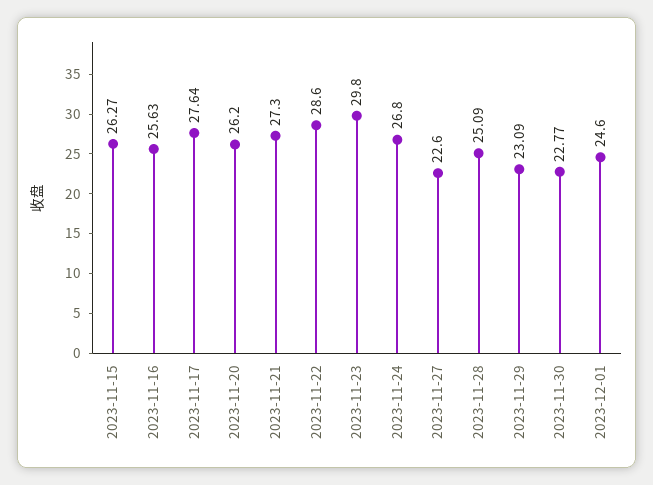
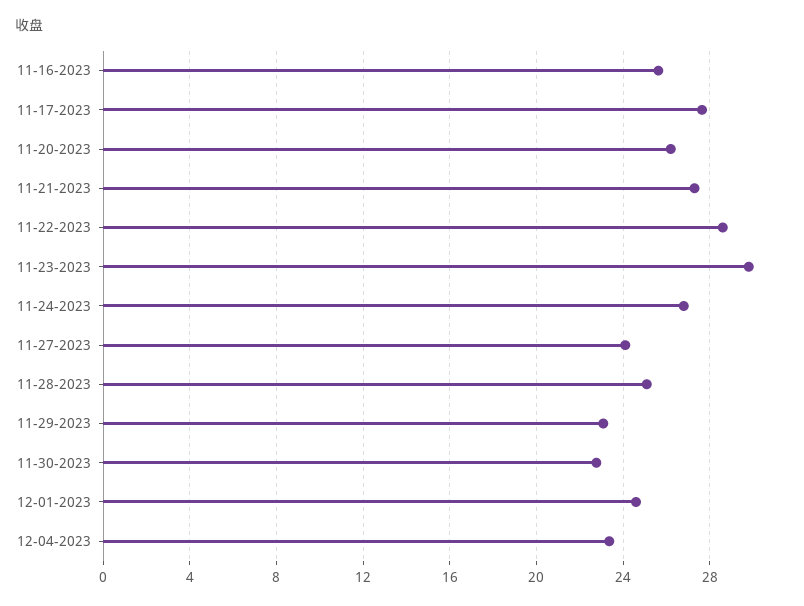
2023-11-15: 26.27 -> none
2023-11-27: 22.6 -> 24
12-04-2023: none -> 23.5

